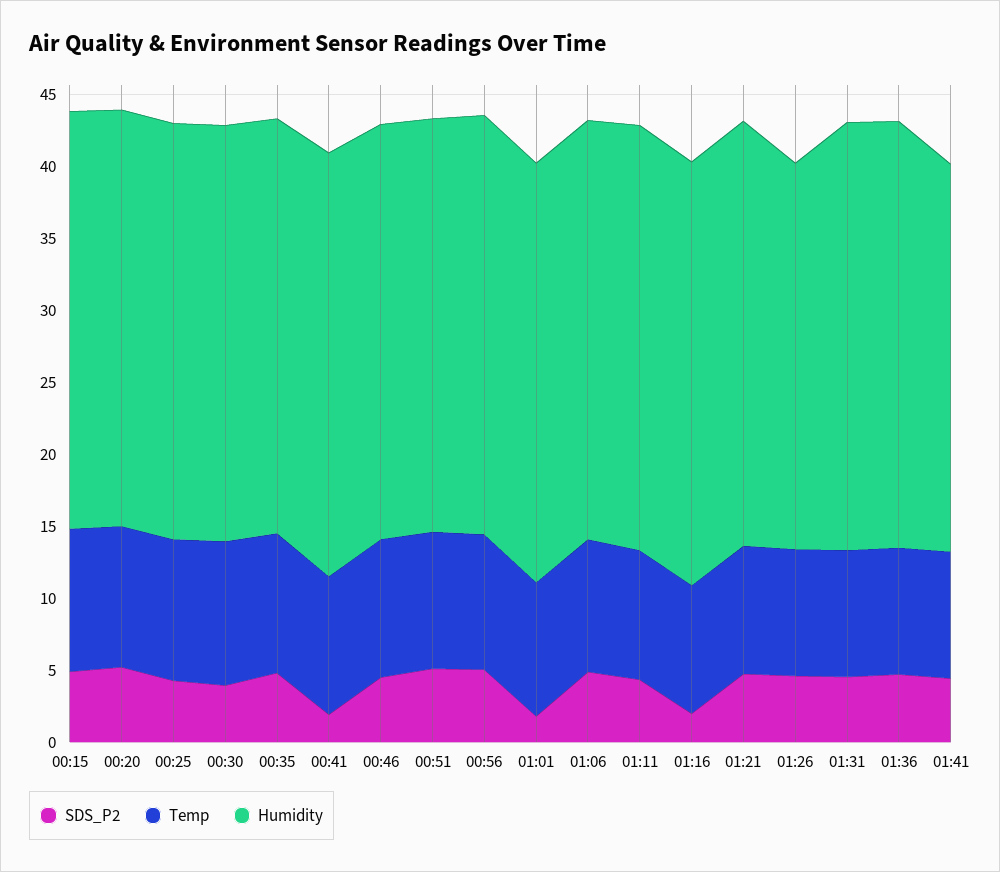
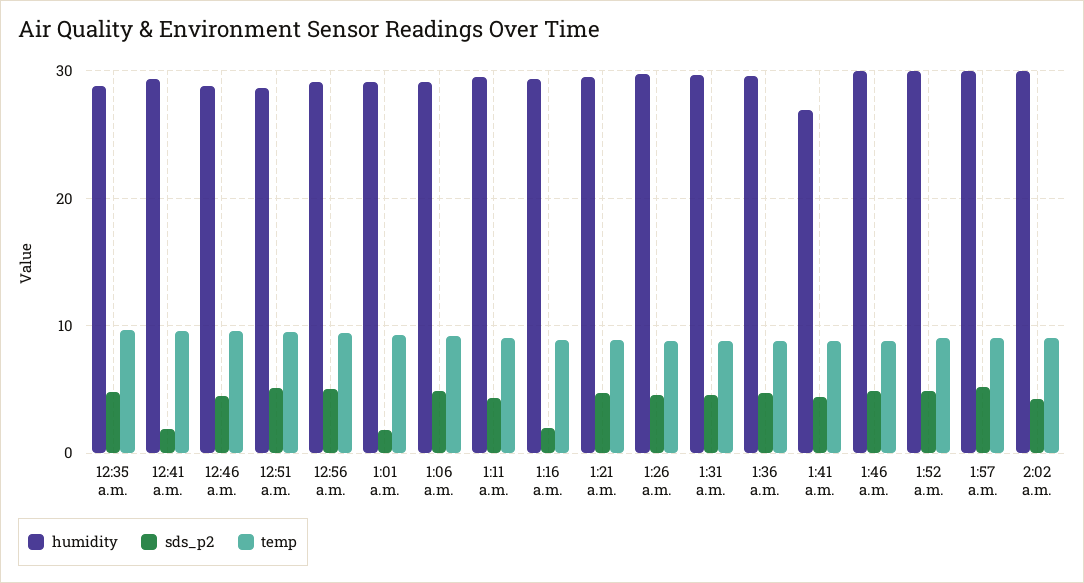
SDS_P2, 00:15: 5 -> none
Temp, 00:15: 10 -> none
Humidity, 00:15: 29 -> none
SDS_P2, 00:20: 5 -> none
Temp, 00:20: 10 -> none
Humidity, 00:20: 29 -> none
SDS_P2, 00:25: 4 -> none
Temp, 00:25: 10 -> none
Humidity, 00:25: 29 -> none
SDS_P2, 00:30: 4 -> none
Temp, 00:30: 10 -> none
Humidity, 00:30: 29 -> none
Humidity, 01:26: 27 -> 30
Humidity, 1:46 a.m.: none -> 30
SDS_P2, 1:46 a.m.: none -> 5
Temp, 1:46 a.m.: none -> 9
Humidity, 1:52 a.m.: none -> 30
SDS_P2, 1:52 a.m.: none -> 5
Temp, 1:52 a.m.: none -> 9
Humidity, 1:57 a.m.: none -> 30
SDS_P2, 1:57 a.m.: none -> 5
Temp, 1:57 a.m.: none -> 9
Humidity, 2:02 a.m.: none -> 30
SDS_P2, 2:02 a.m.: none -> 4
Temp, 2:02 a.m.: none -> 9

